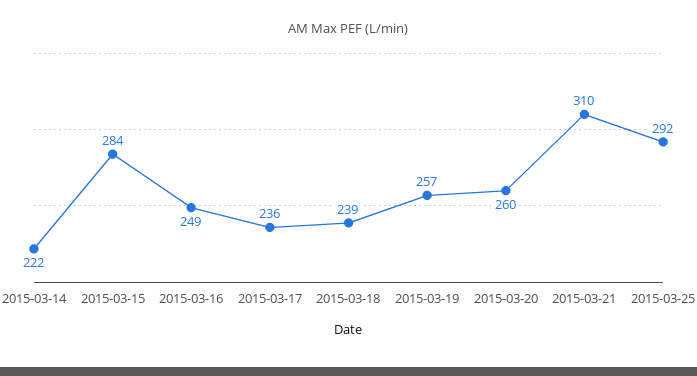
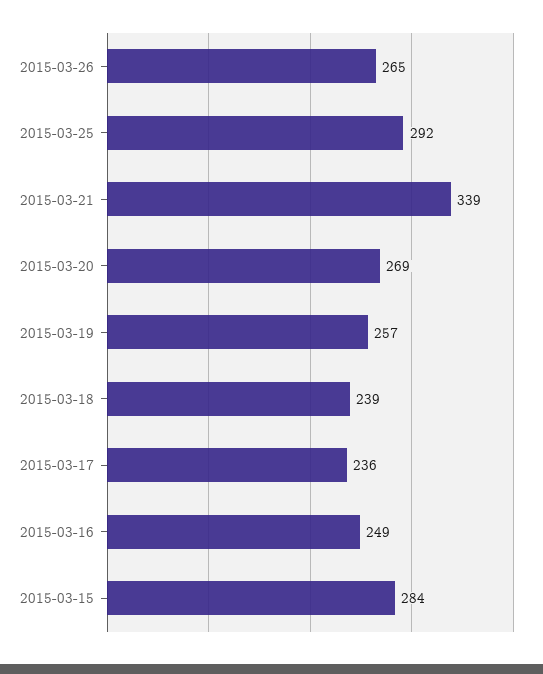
2015-03-14: 222 -> none
2015-03-20: 260 -> 269
2015-03-21: 310 -> 339
2015-03-26: none -> 265

